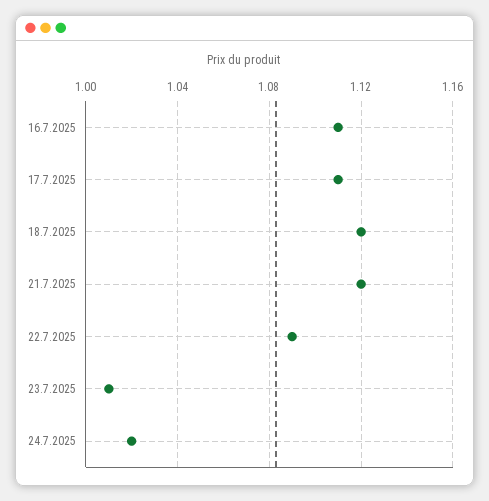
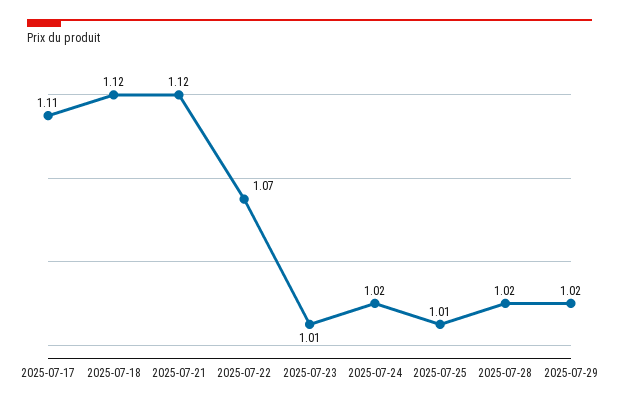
16.7.2025: 1.11 -> none
22.7.2025: 1.09 -> 1.07
2025-07-25: none -> 1.01
2025-07-28: none -> 1.02
2025-07-29: none -> 1.02

